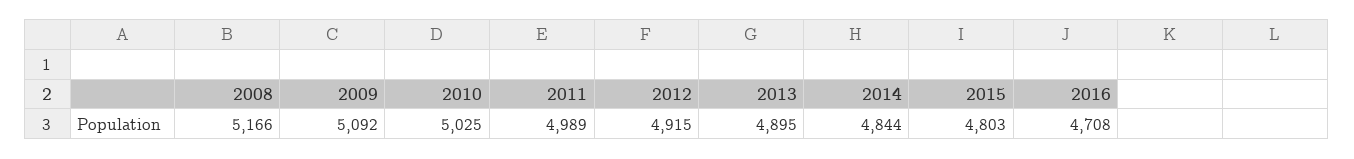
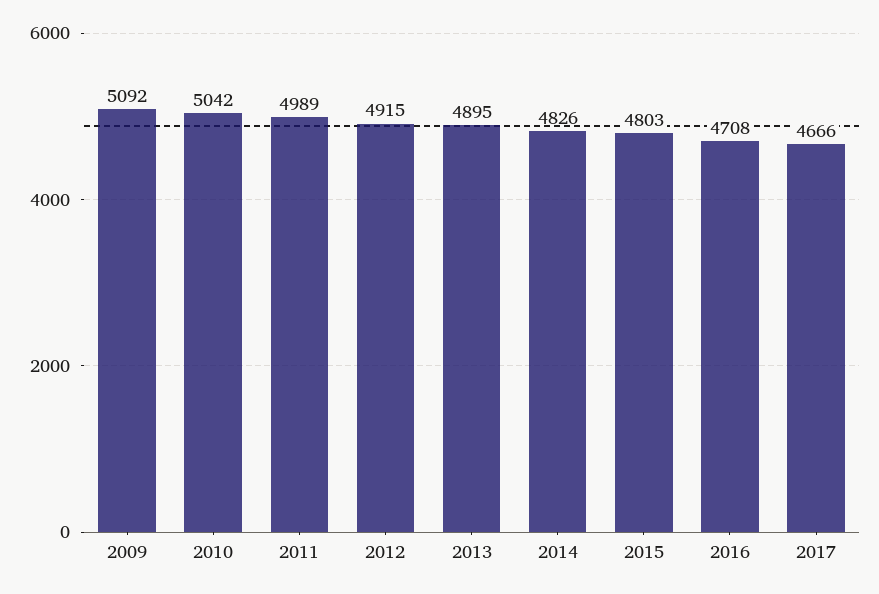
2008: 5166 -> none
2010: 5025 -> 5042
2014: 4844 -> 4826
2017: none -> 4666

